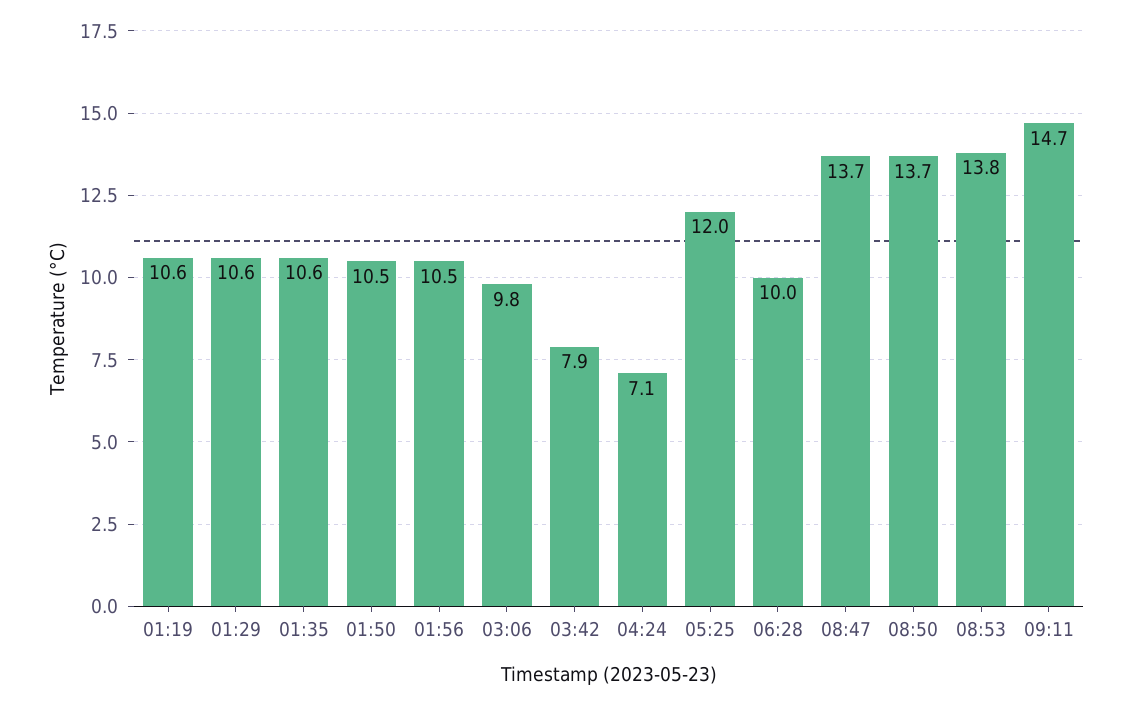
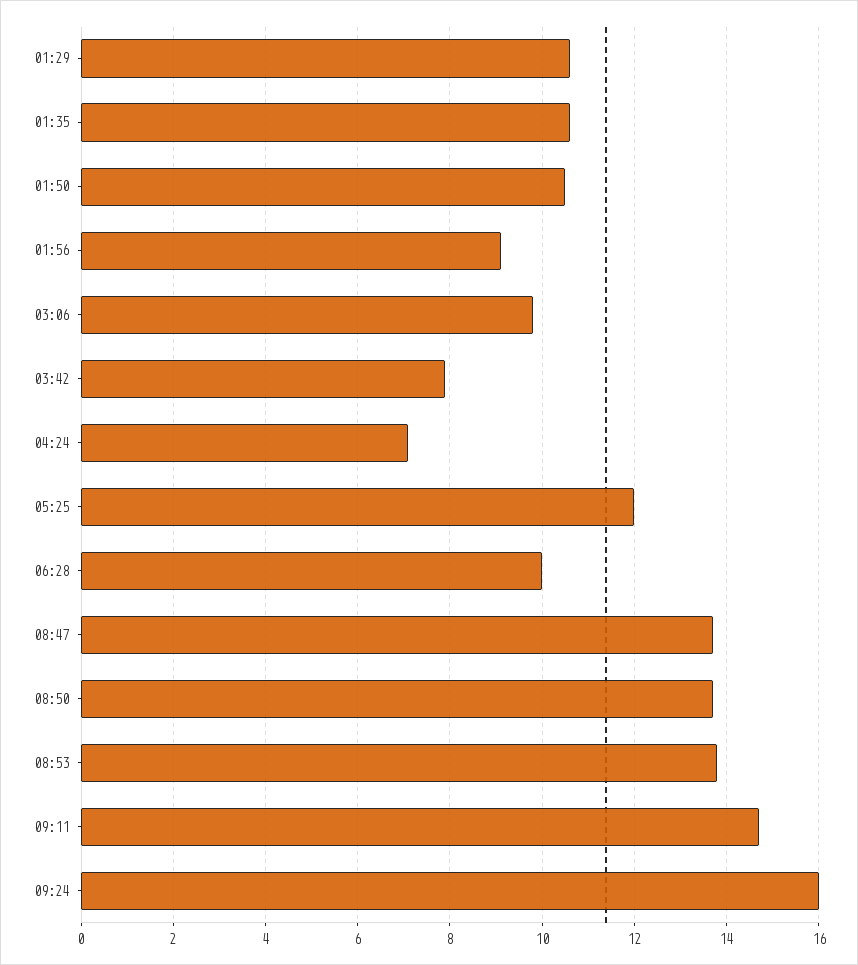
01:19: 10.6 -> none
01:56: 10.5 -> 9
09:24: none -> 16

